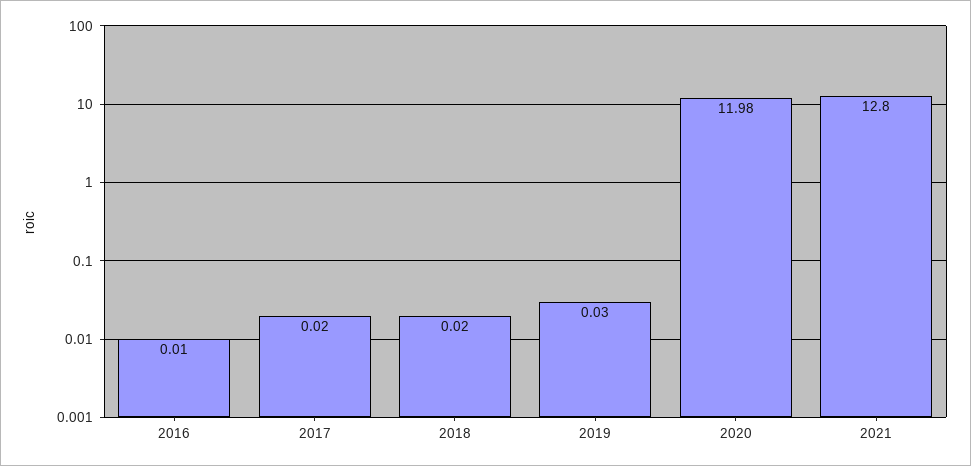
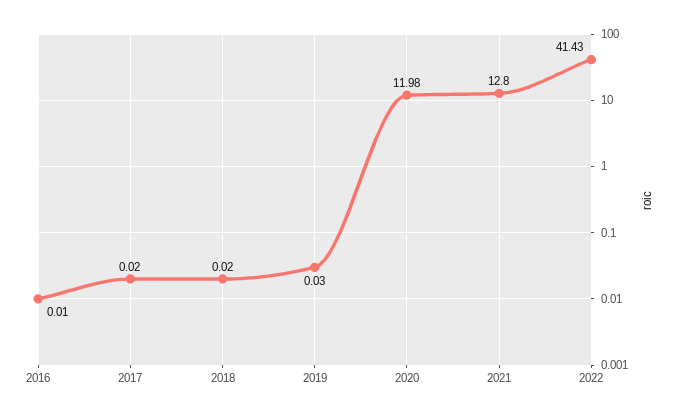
2022: none -> 41.43

